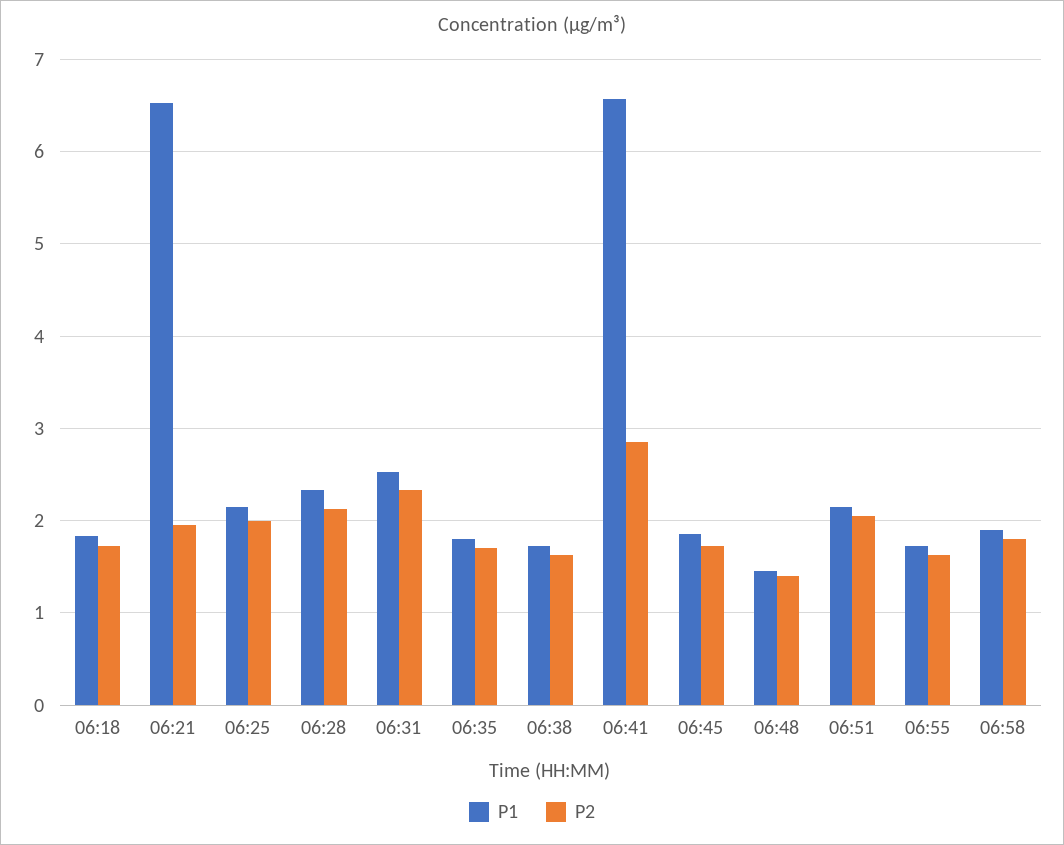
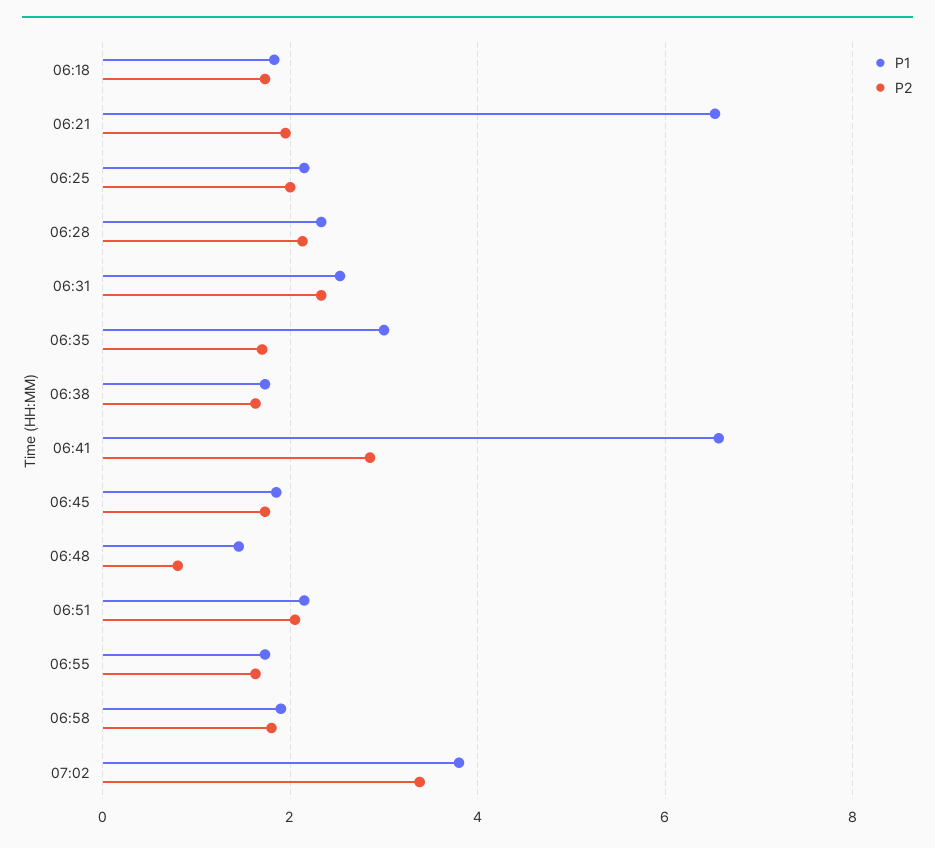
P1, 06:35: 1.8 -> 3
P2, 06:48: 1.4 -> 0.8
P1, 07:02: none -> 3.8
P2, 07:02: none -> 3.4

